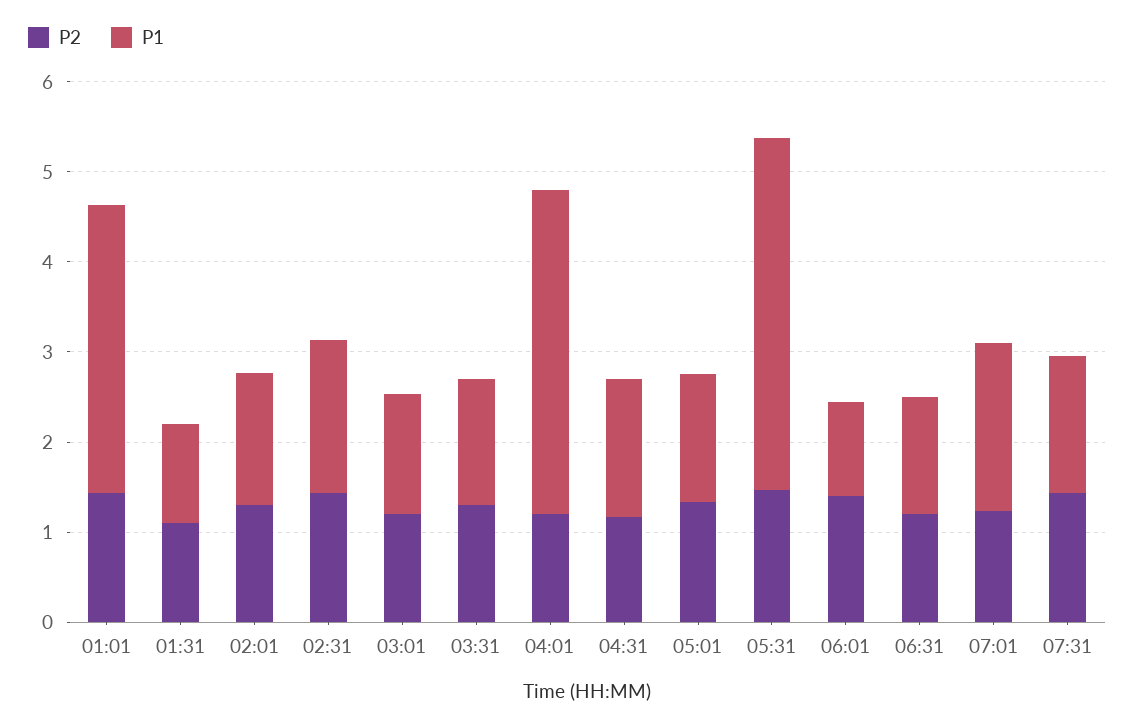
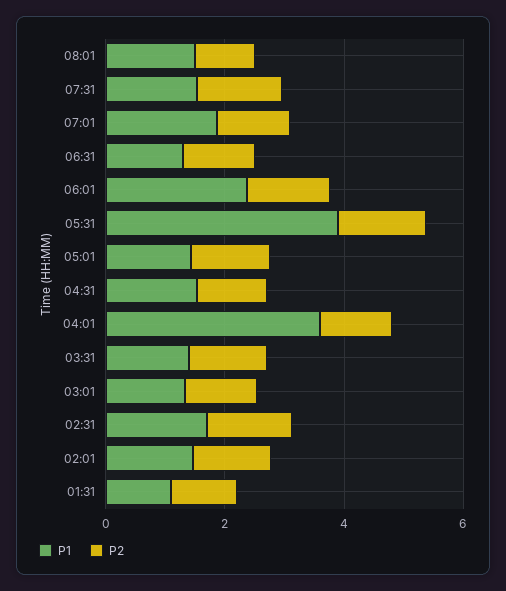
P2, 01:01: 1.4 -> none
P1, 01:01: 3.2 -> none
P1, 06:01: 1 -> 2.5
P1, 08:01: none -> 1.5
P2, 08:01: none -> 1

